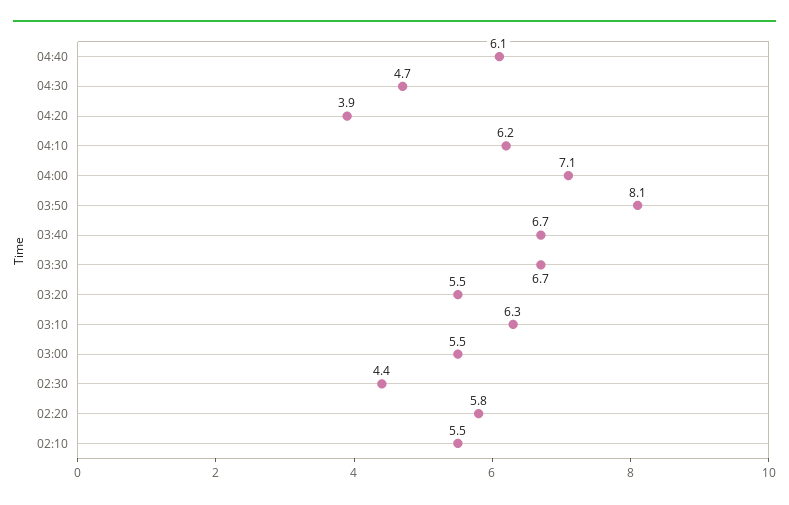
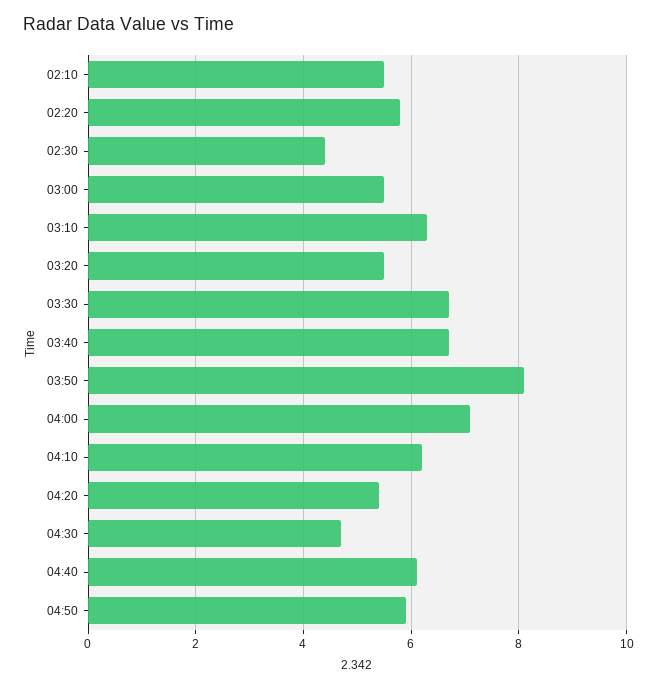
04:20: 3.9 -> 5.5
04:50: none -> 6

